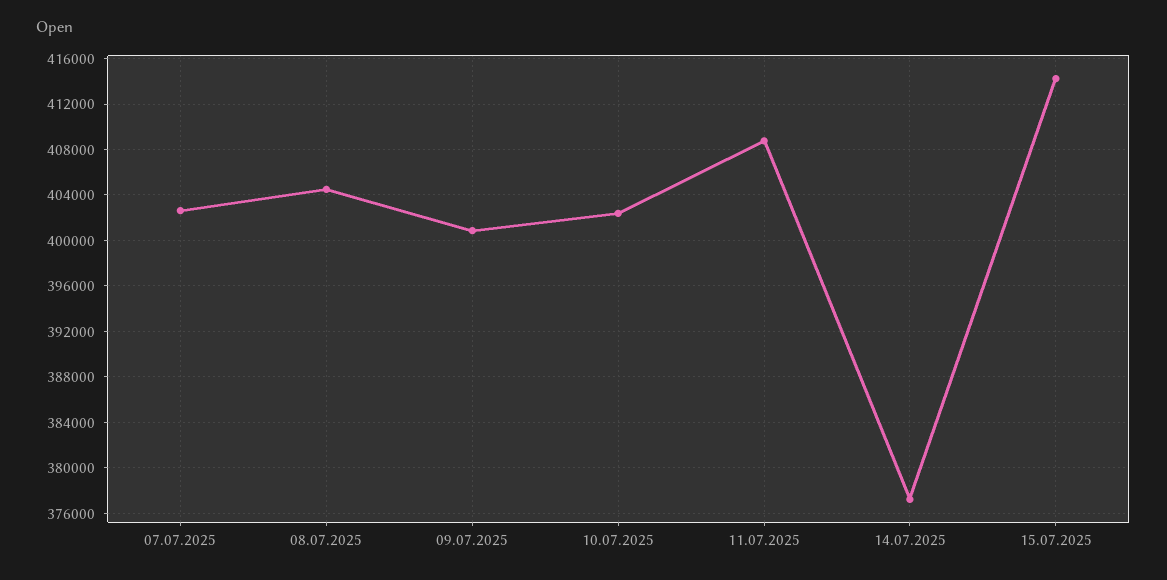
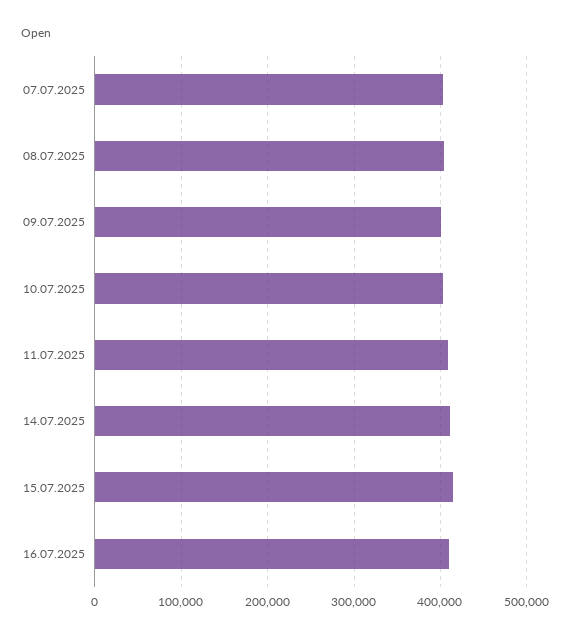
14.07.2025: 377000 -> 410000
16.07.2025: none -> 410000

